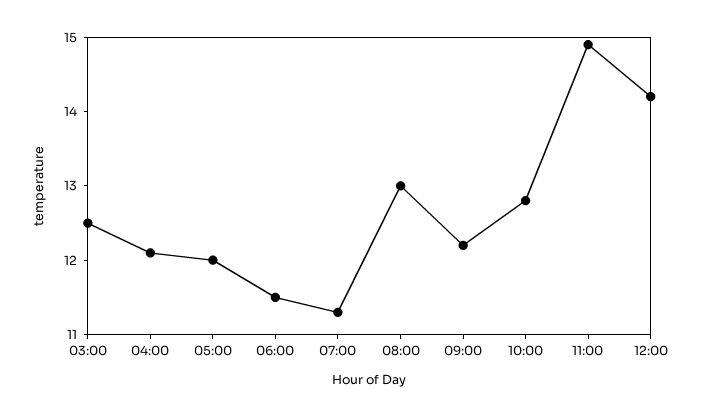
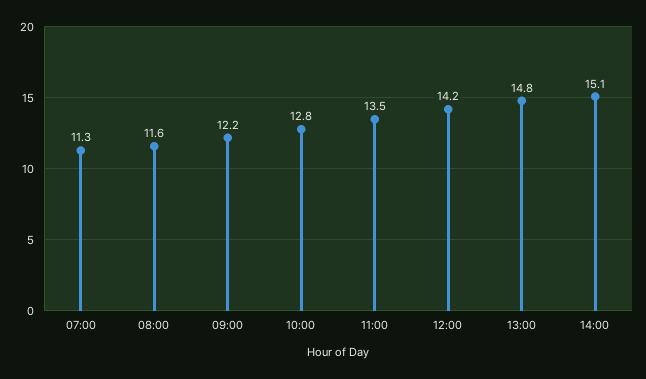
03:00: 12.5 -> none
04:00: 12 -> none
05:00: 12 -> none
06:00: 11.5 -> none
08:00: 13 -> 11.6
11:00: 15 -> 13.5
13:00: none -> 14.8
14:00: none -> 15.1

